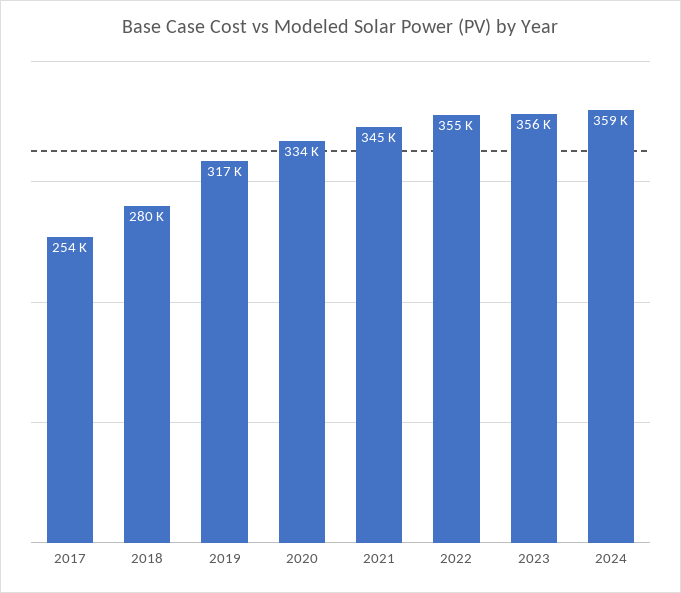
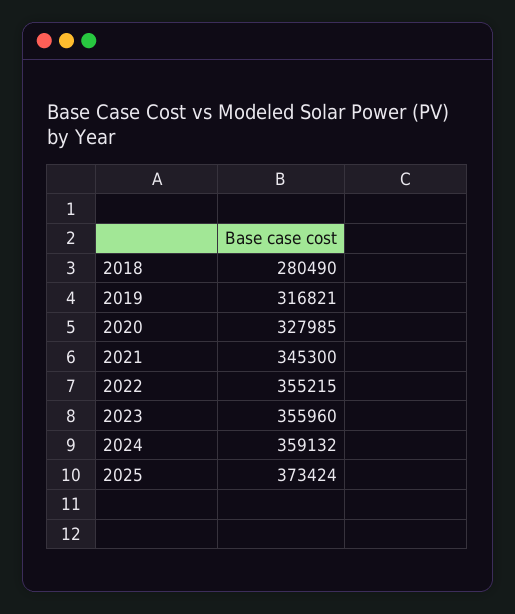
2017: 254000 -> none
2020: 334000 -> 327985
2025: none -> 373424

